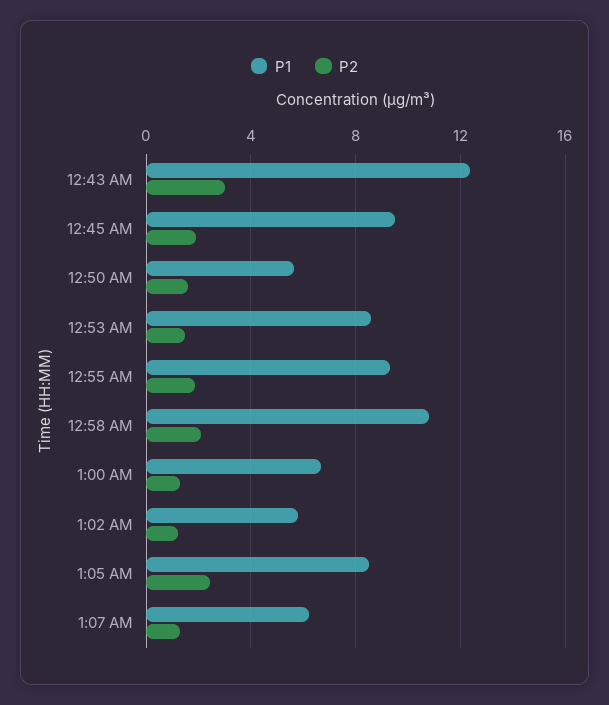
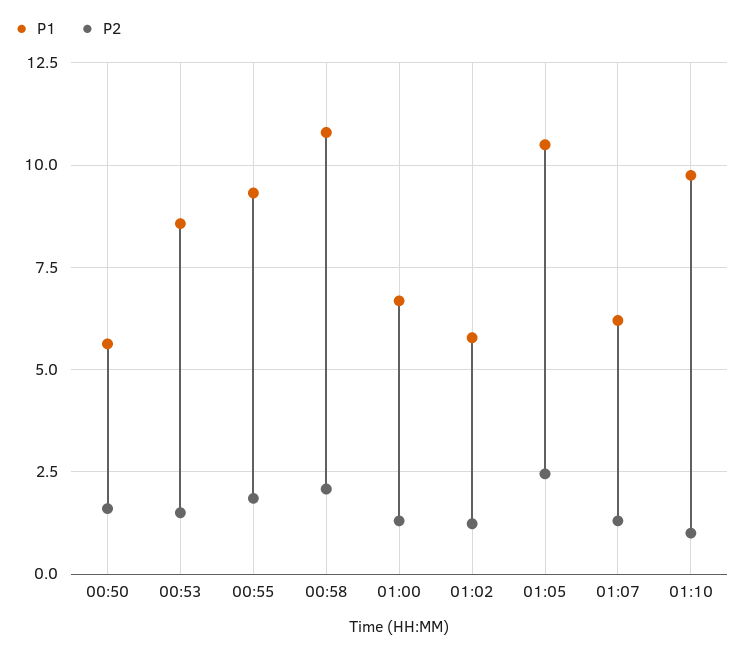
P1, 12:43 AM: 12.5 -> none
P2, 12:43 AM: 3 -> none
P1, 12:45 AM: 9.5 -> none
P2, 12:45 AM: 2 -> none
P1, 1:05 AM: 8.5 -> 10.5
P1, 01:10: none -> 9.75
P2, 01:10: none -> 1

